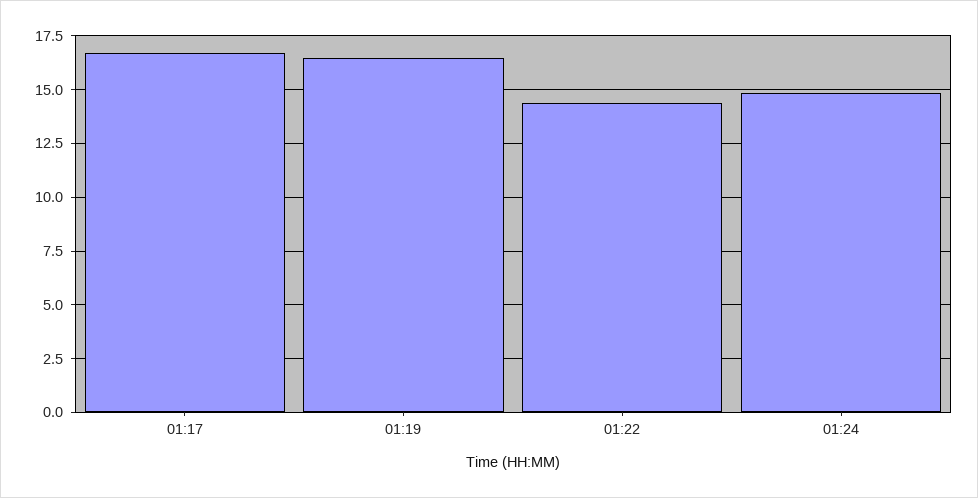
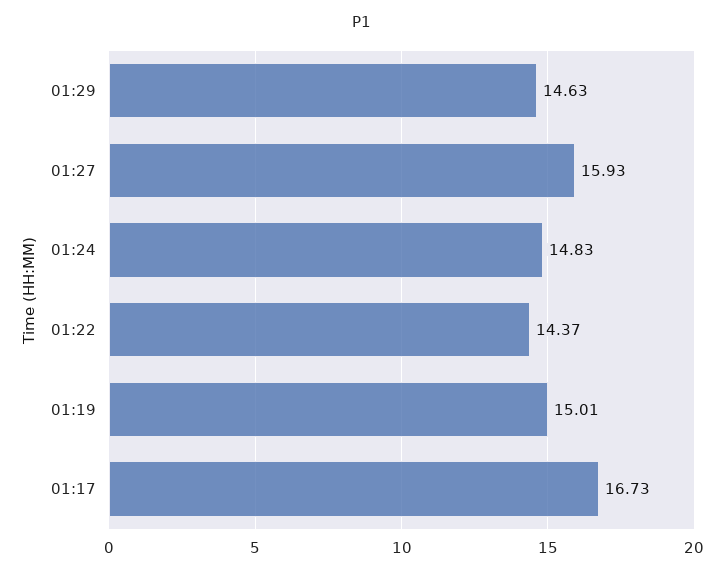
01:19: 16.5 -> 15.01
01:29: none -> 14.63
01:27: none -> 15.93

